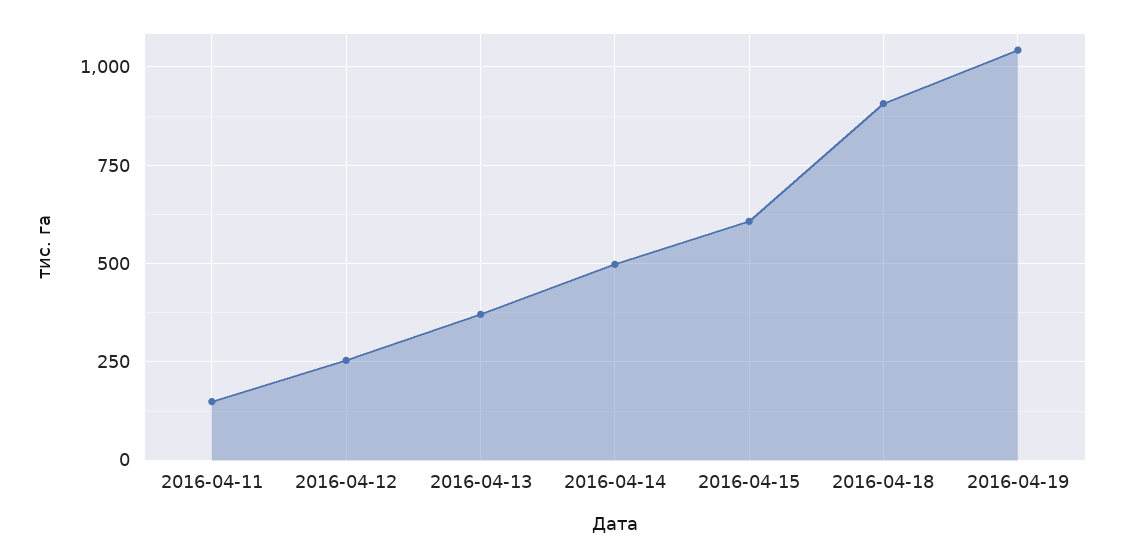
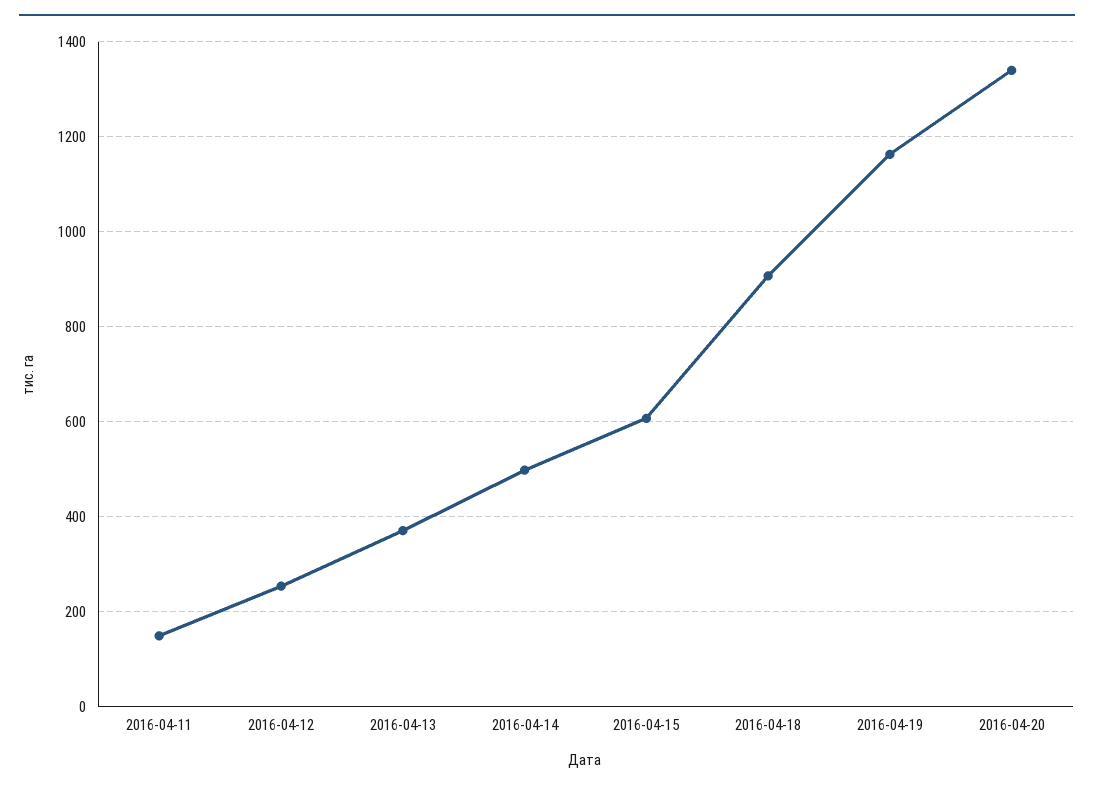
2016-04-19: 1050 -> 1160
2016-04-20: none -> 1340

